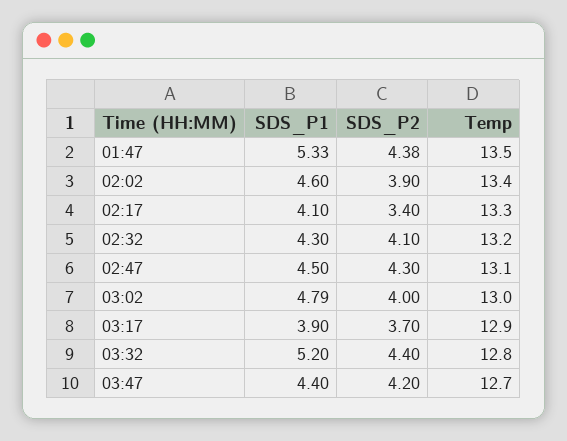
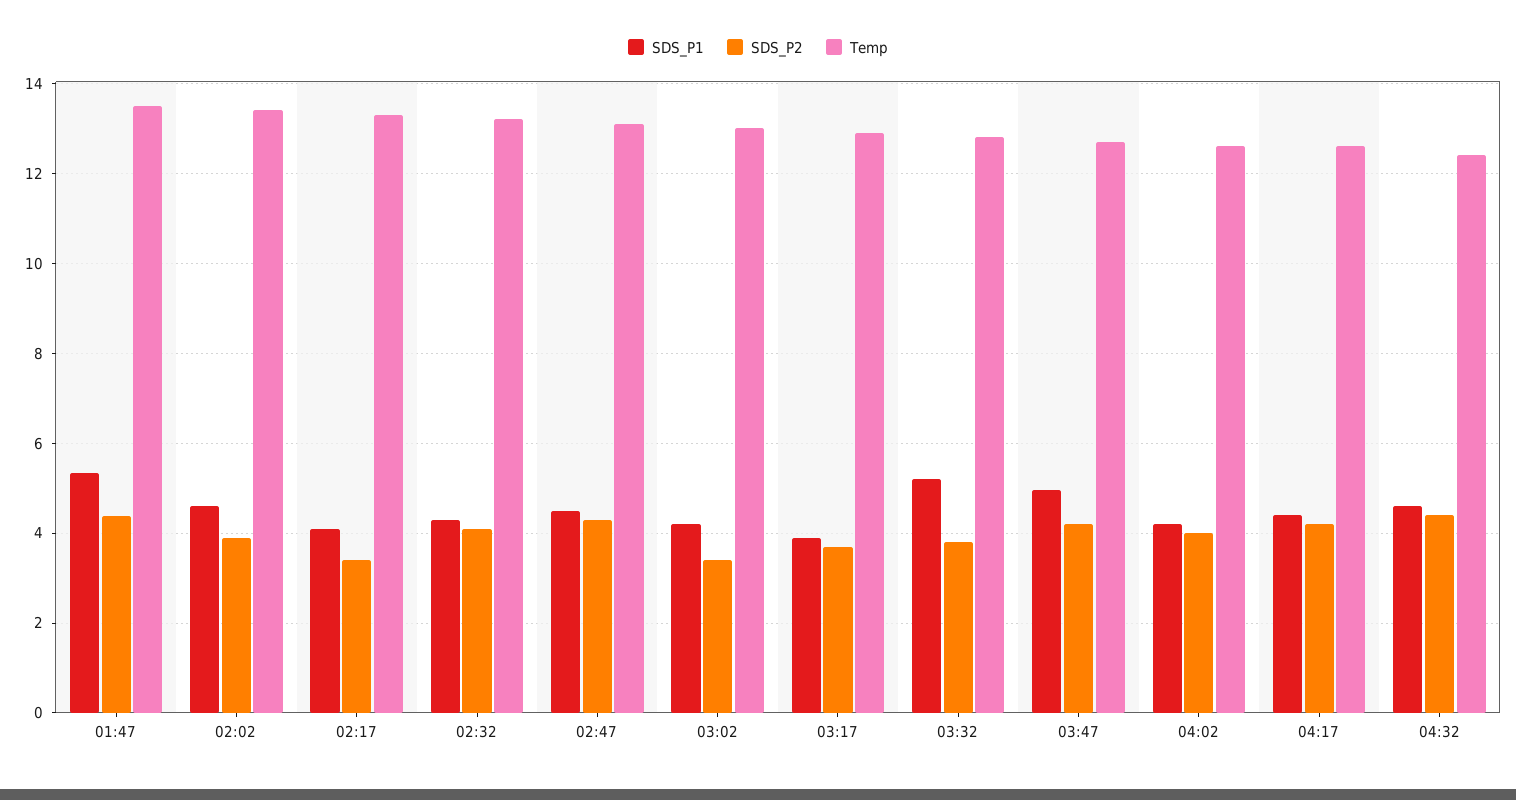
SDS_P1, 03:02: 4.79 -> 4.2
SDS_P2, 03:02: 4 -> 3.4
SDS_P2, 03:32: 4.4 -> 3.8
SDS_P1, 03:47: 4.4 -> 5
SDS_P1, 04:02: none -> 4.2
SDS_P2, 04:02: none -> 4
Temp, 04:02: none -> 12.6
SDS_P1, 04:17: none -> 4.4
SDS_P2, 04:17: none -> 4.2
Temp, 04:17: none -> 12.6
SDS_P1, 04:32: none -> 4.6
SDS_P2, 04:32: none -> 4.4
Temp, 04:32: none -> 12.4

